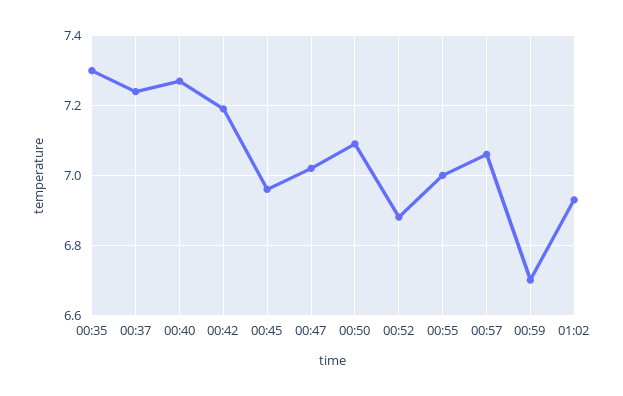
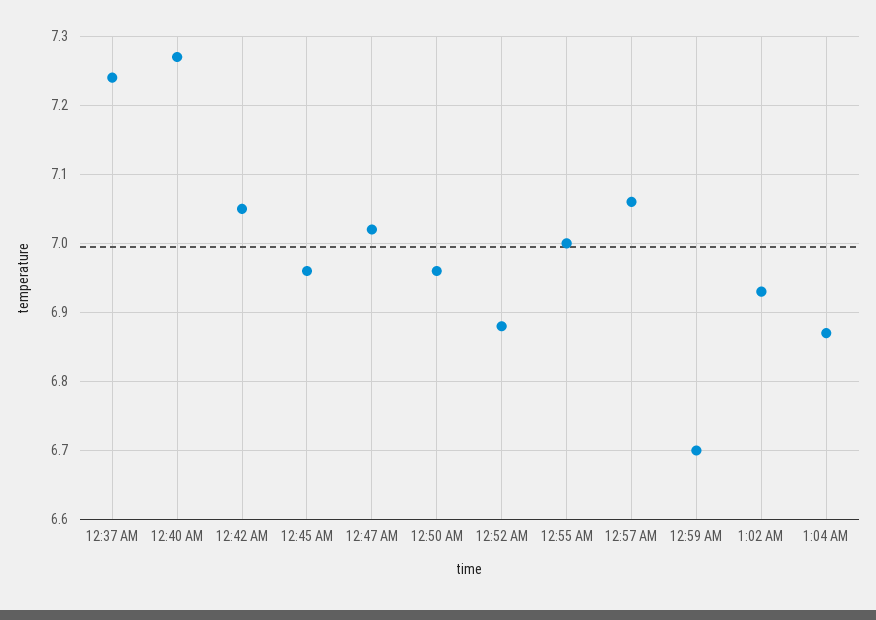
00:35: 7.3 -> none
00:42: 7.2 -> 7.05
00:50: 7.1 -> 6.96
1:04 AM: none -> 6.87

